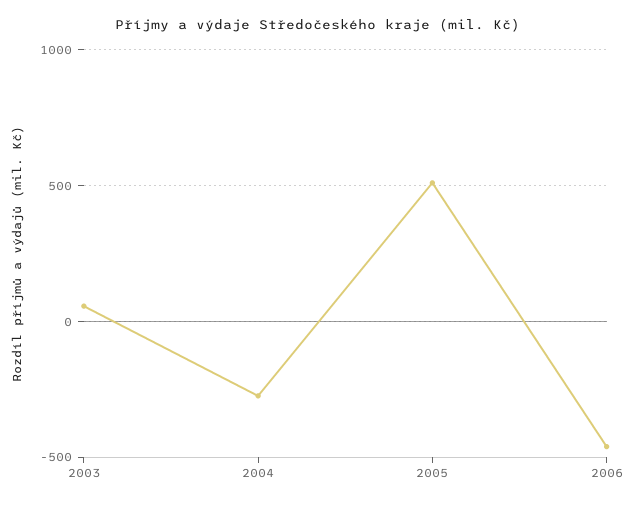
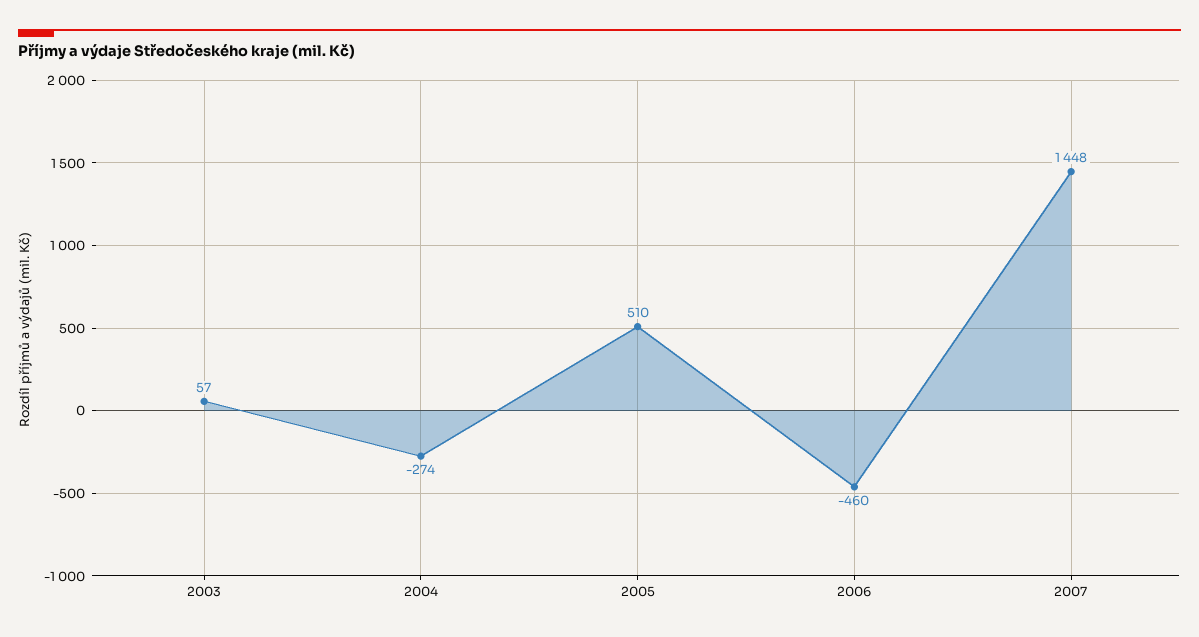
2007: none -> 1448

